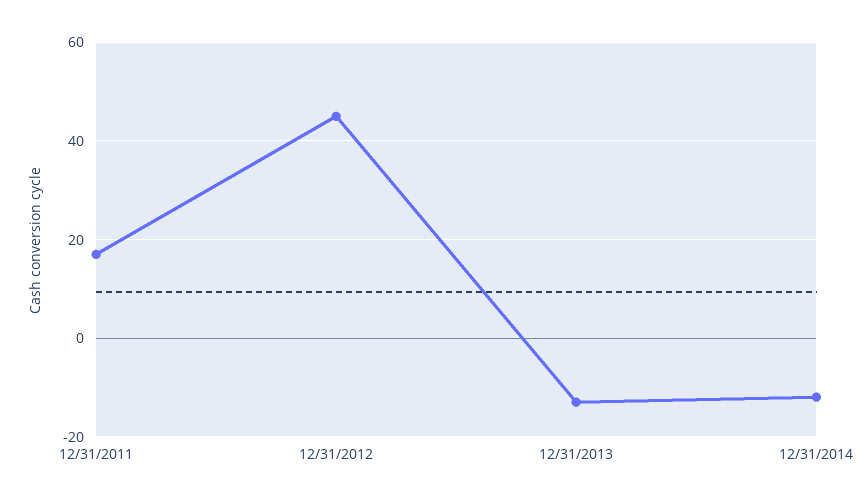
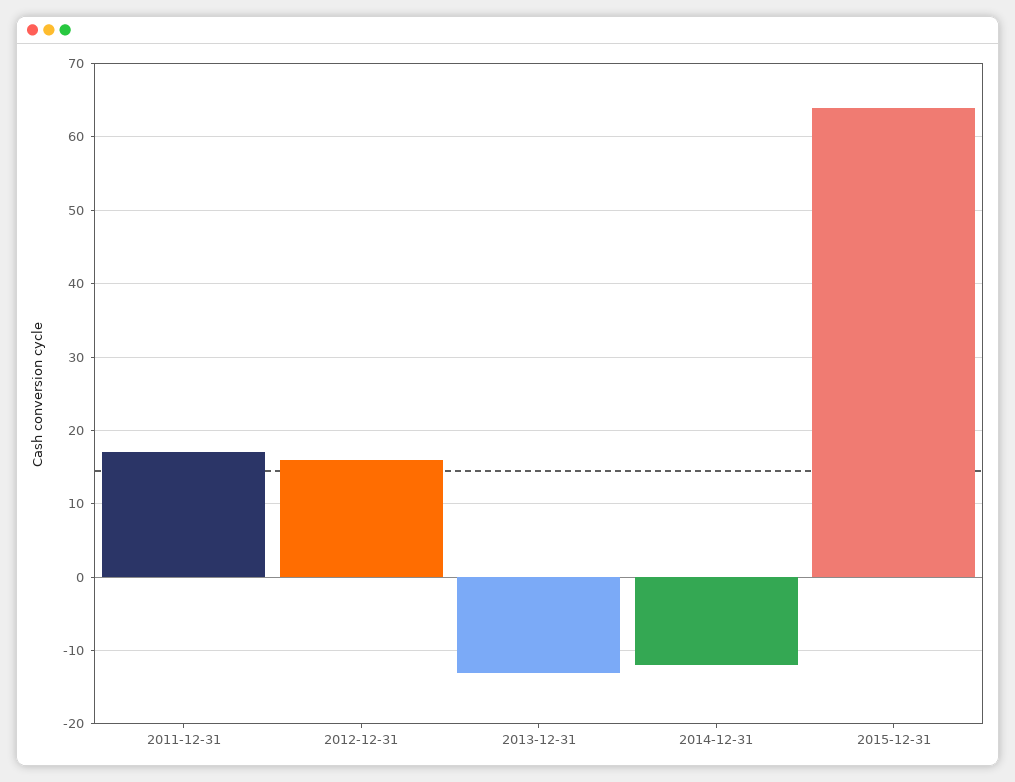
12/31/2012: 45 -> 16
2015-12-31: none -> 64

